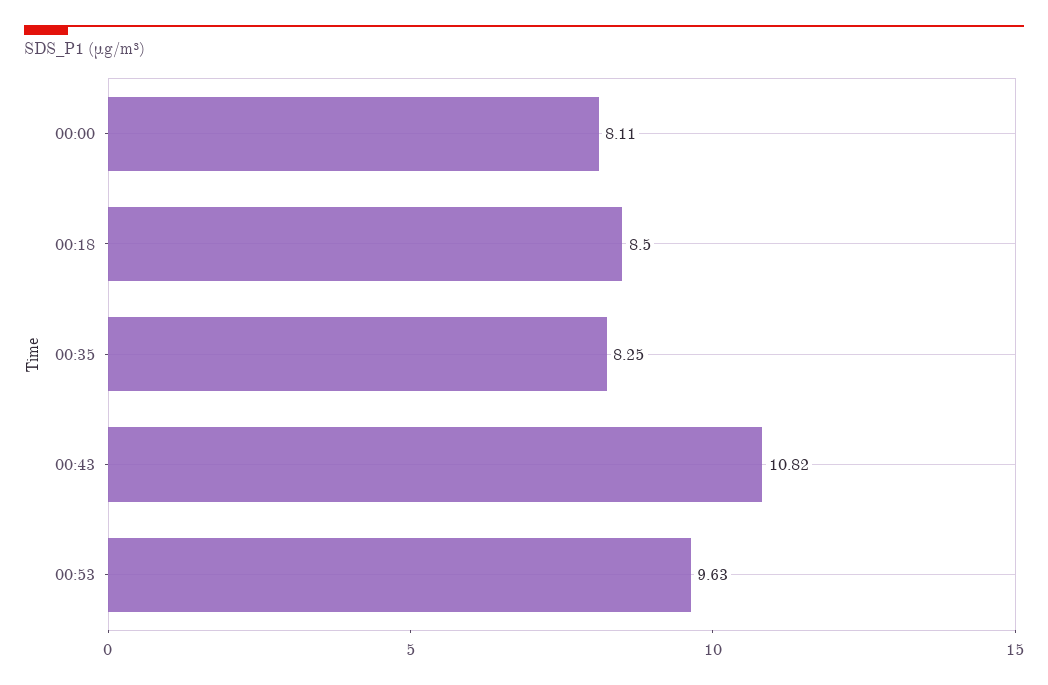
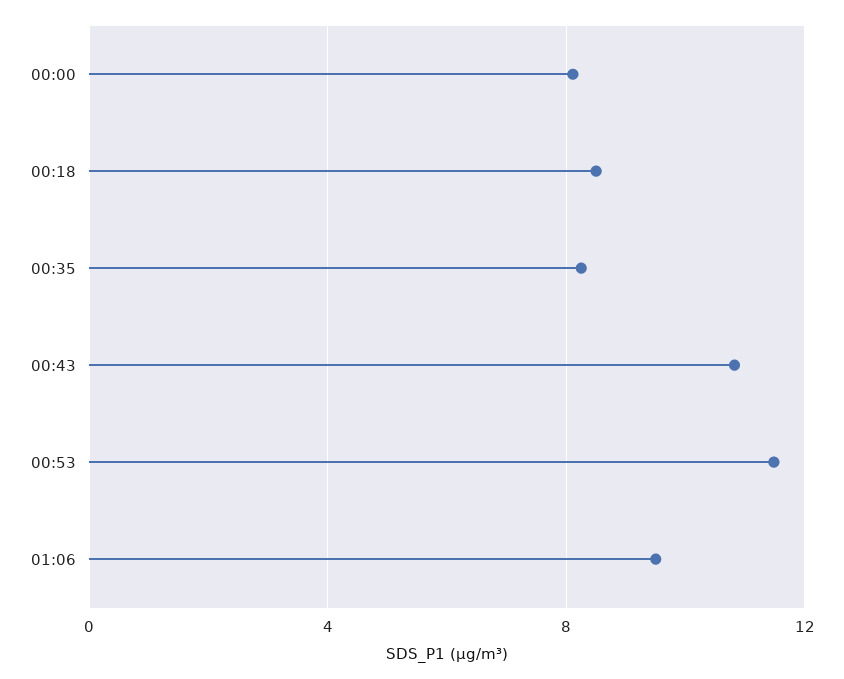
00:53: 9.63 -> 11.5
01:06: none -> 9.5

